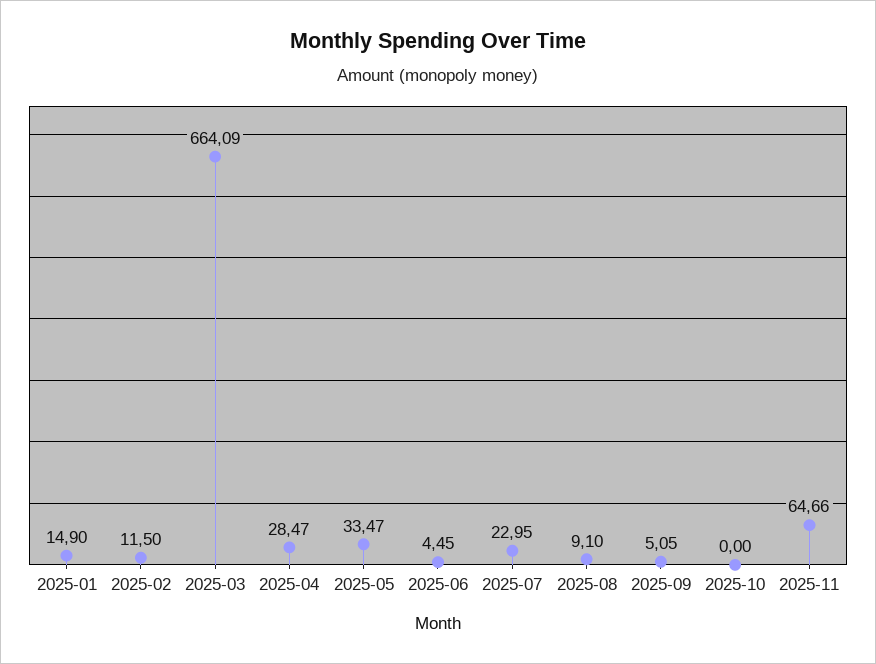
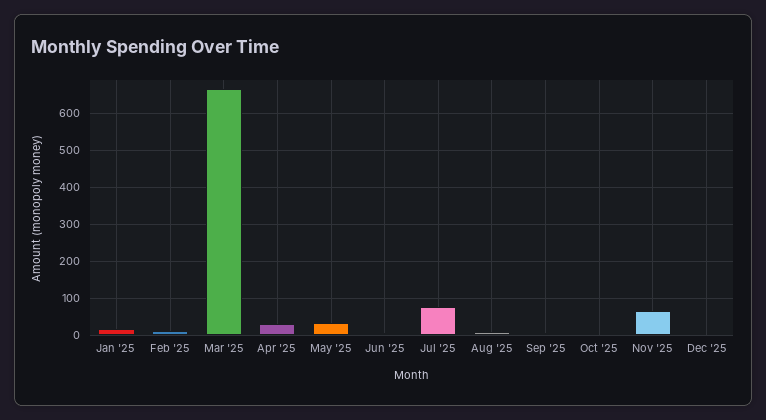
2025-07: 22.95 -> 80
Dec '25: none -> 0

